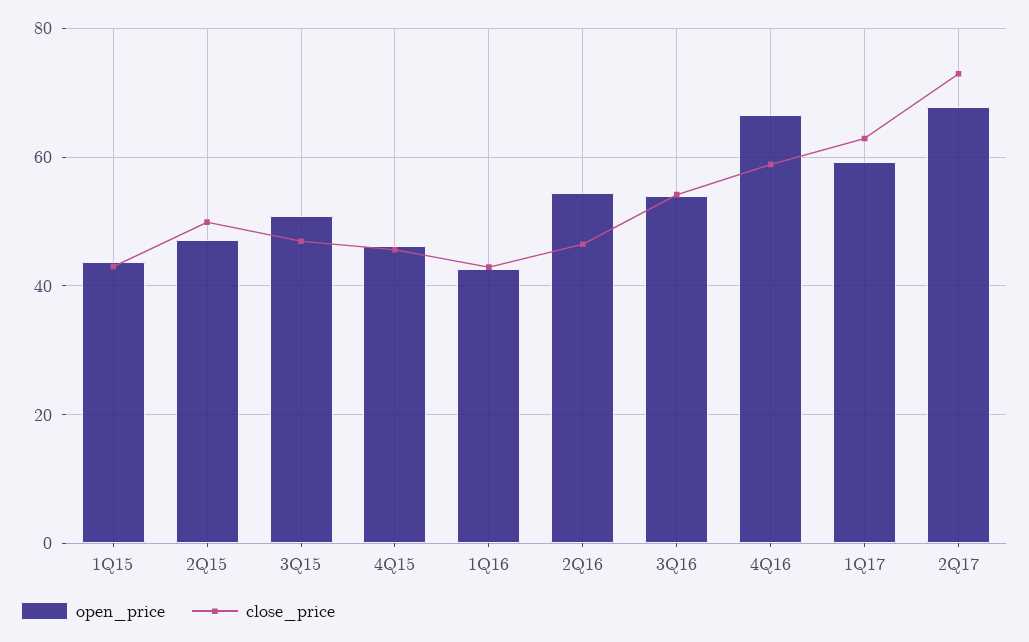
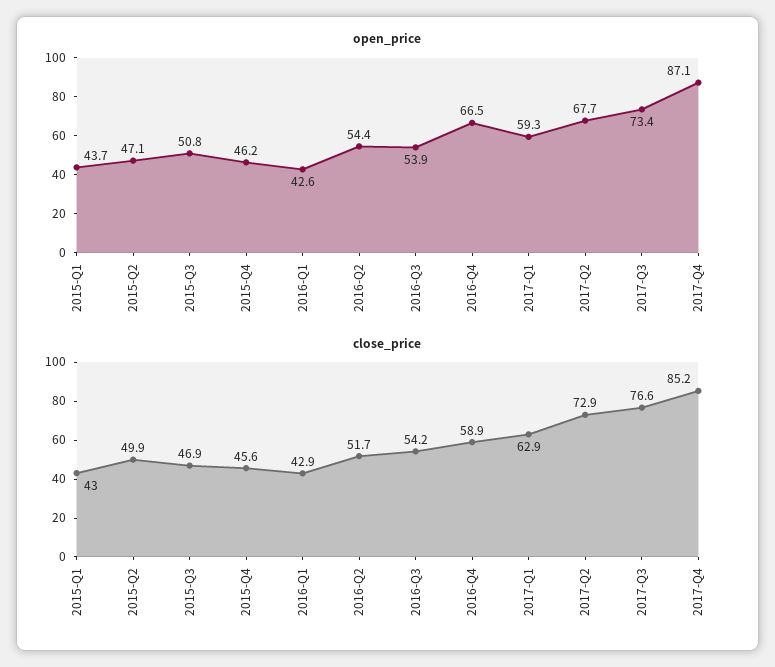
close_price, 2Q16: 46 -> 51.7
open_price, 2017-Q3: none -> 73.4
open_price, 2017-Q4: none -> 87.1
close_price, 2017-Q3: none -> 76.6
close_price, 2017-Q4: none -> 85.2

